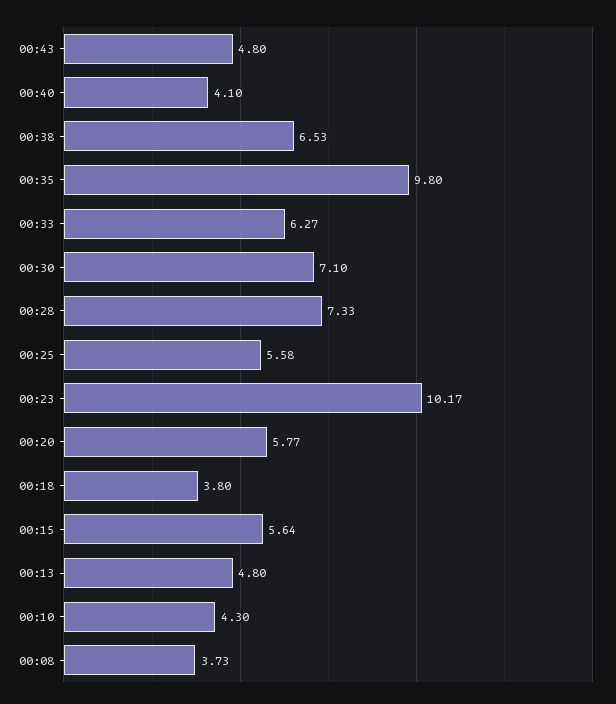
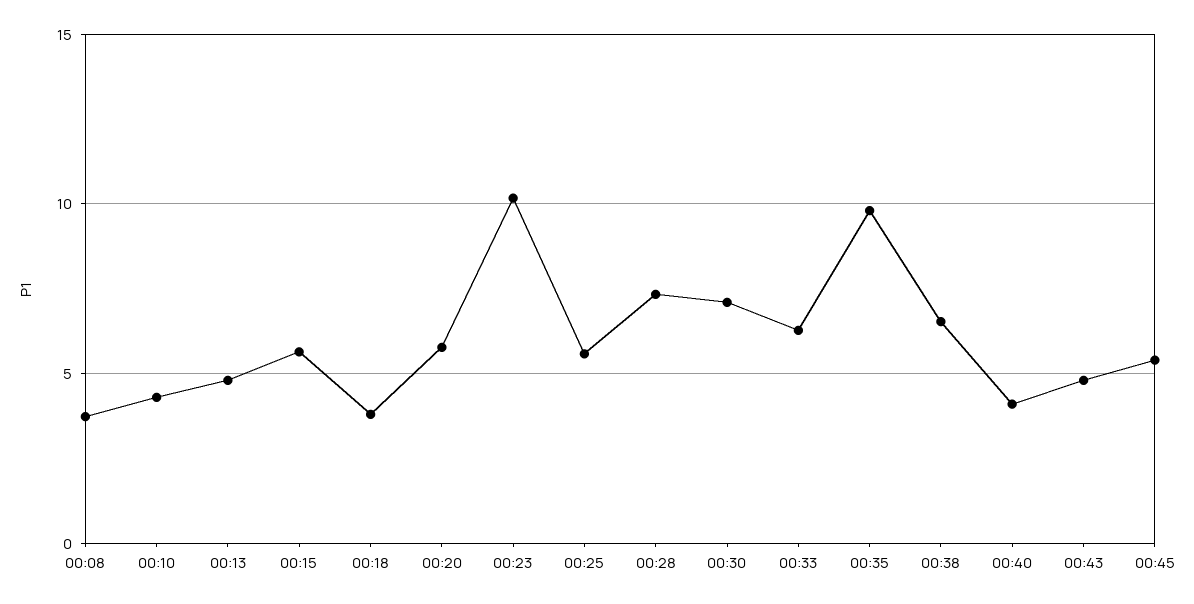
00:45: none -> 5.5

